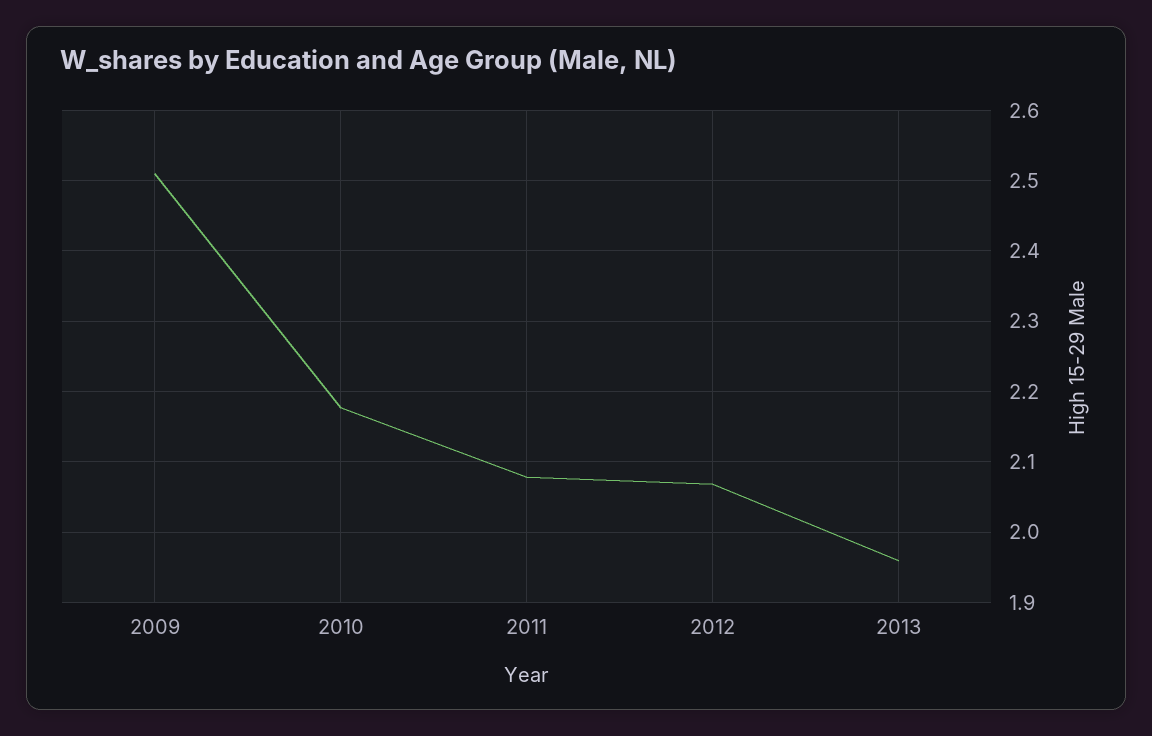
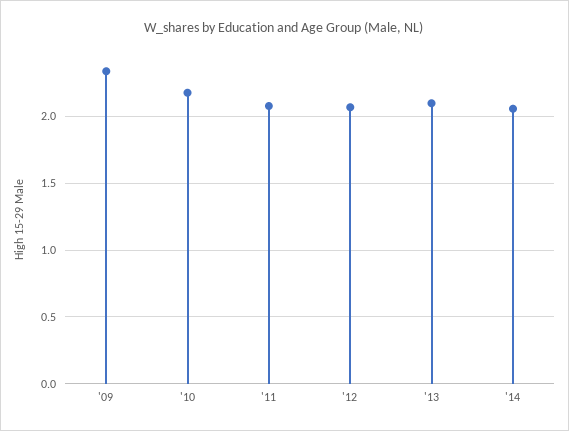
2009: 2.51 -> 2.35
2013: 1.96 -> 2.1
'14: none -> 2.05

